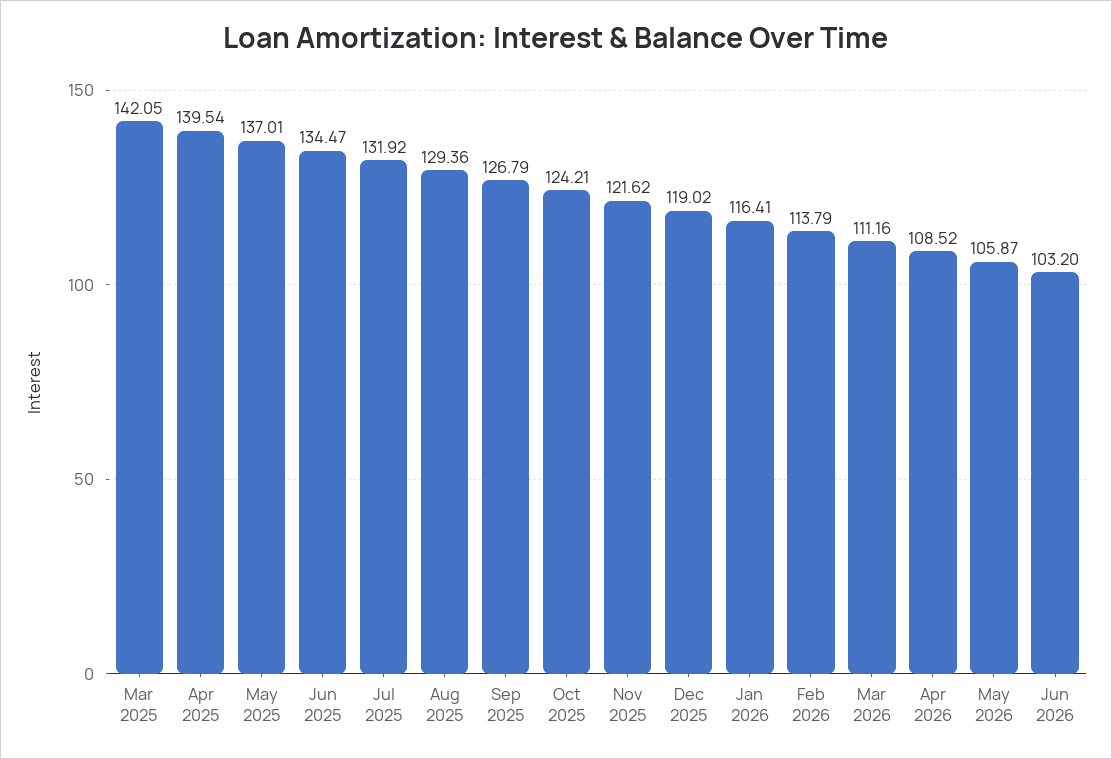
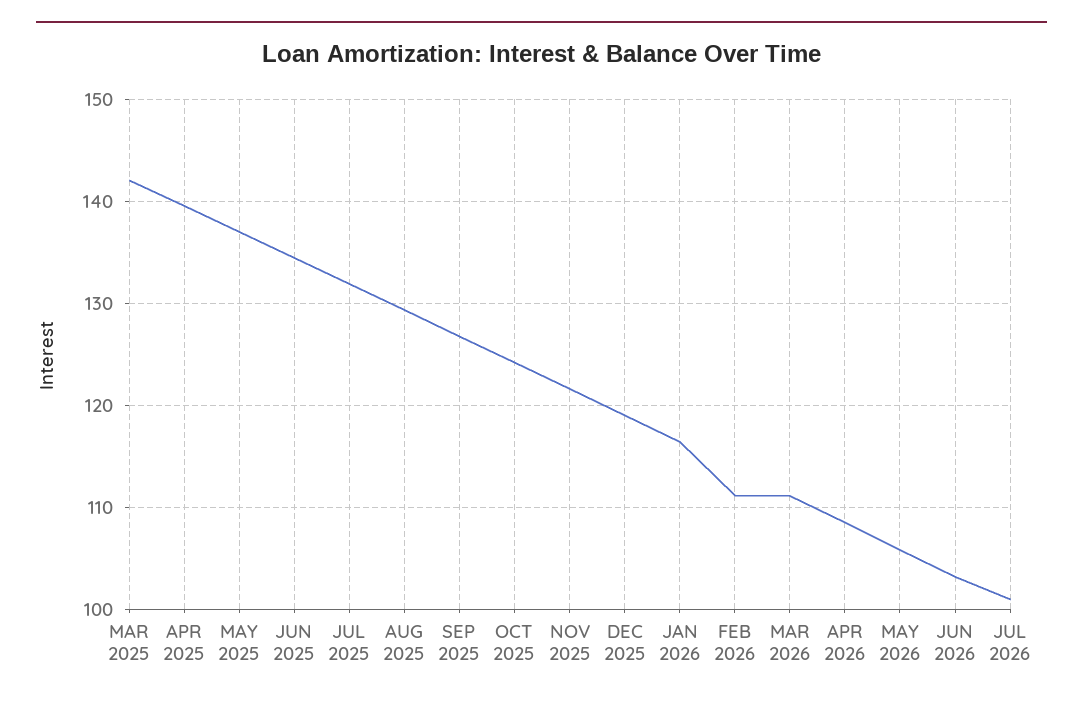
Feb 2026: 113.79 -> 111
JUL 2026: none -> 101

